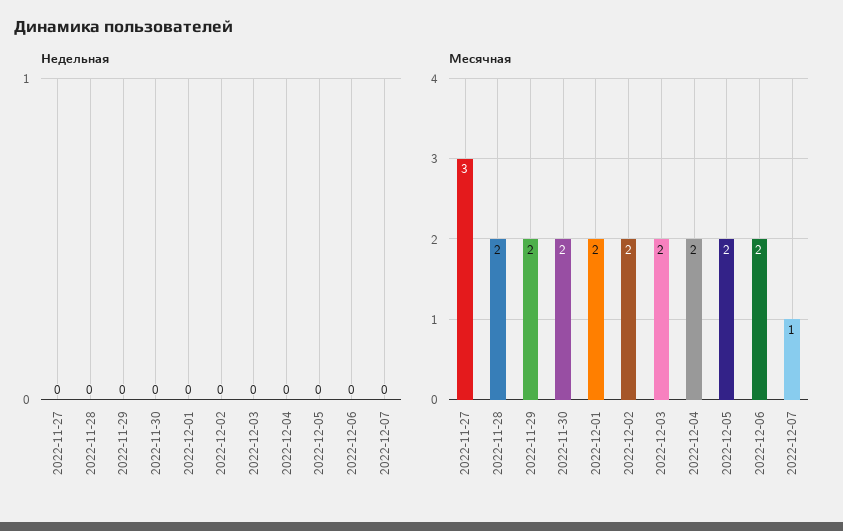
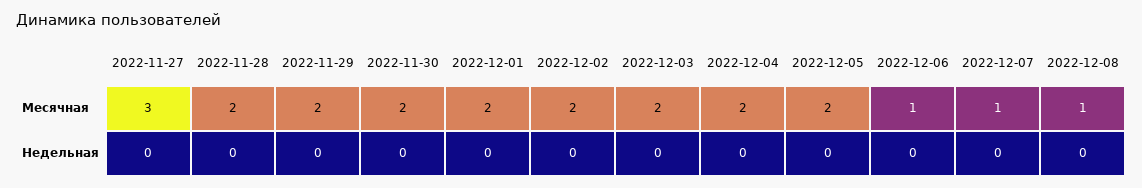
Месячная, 2022-12-06: 2 -> 1
Месячная, 2022-12-08: none -> 1
Недельная, 2022-12-08: none -> 0

